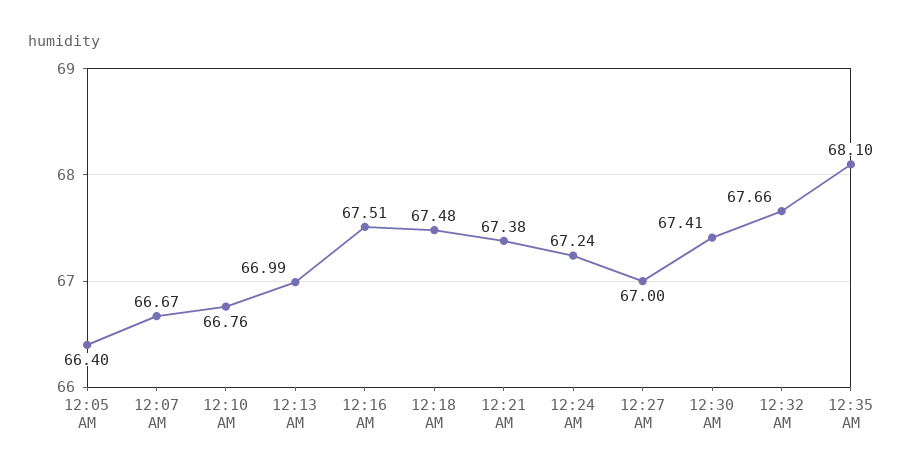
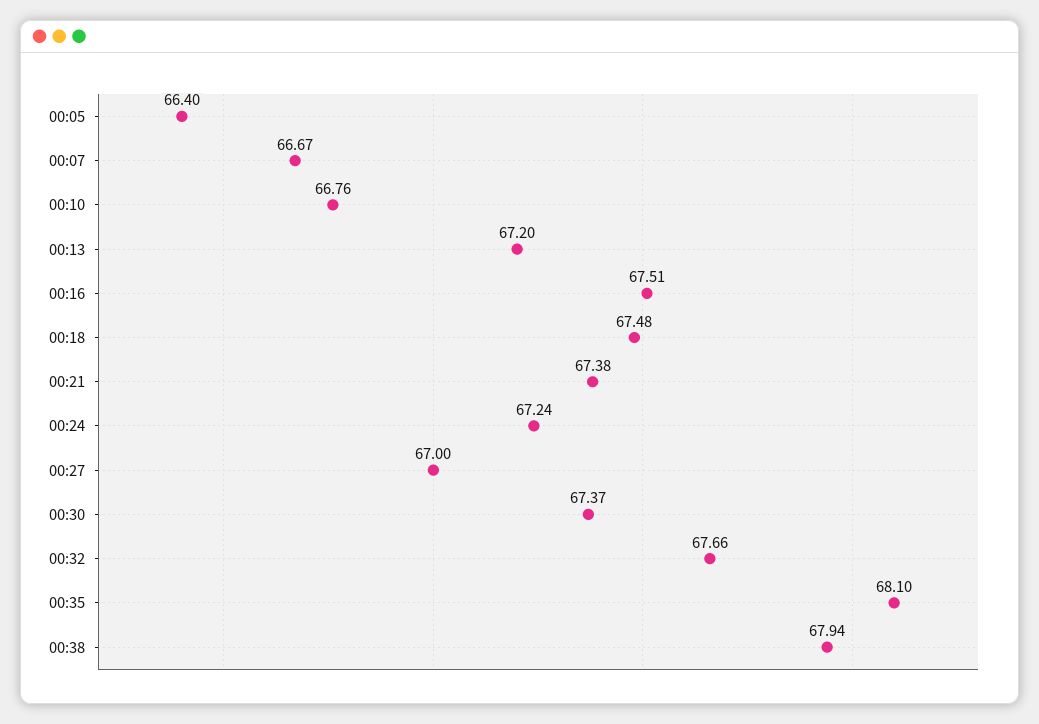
12:13 AM: 66.99 -> 67.2
12:30 AM: 67.41 -> 67.37
00:38: none -> 67.94

